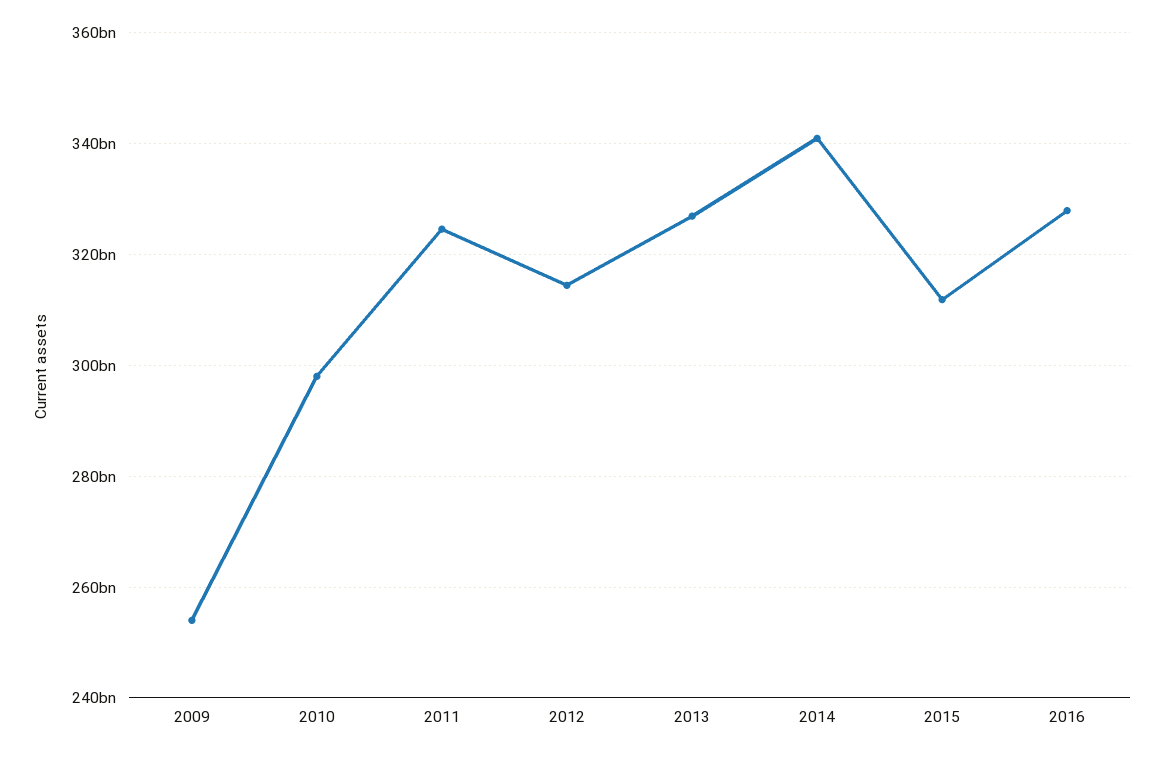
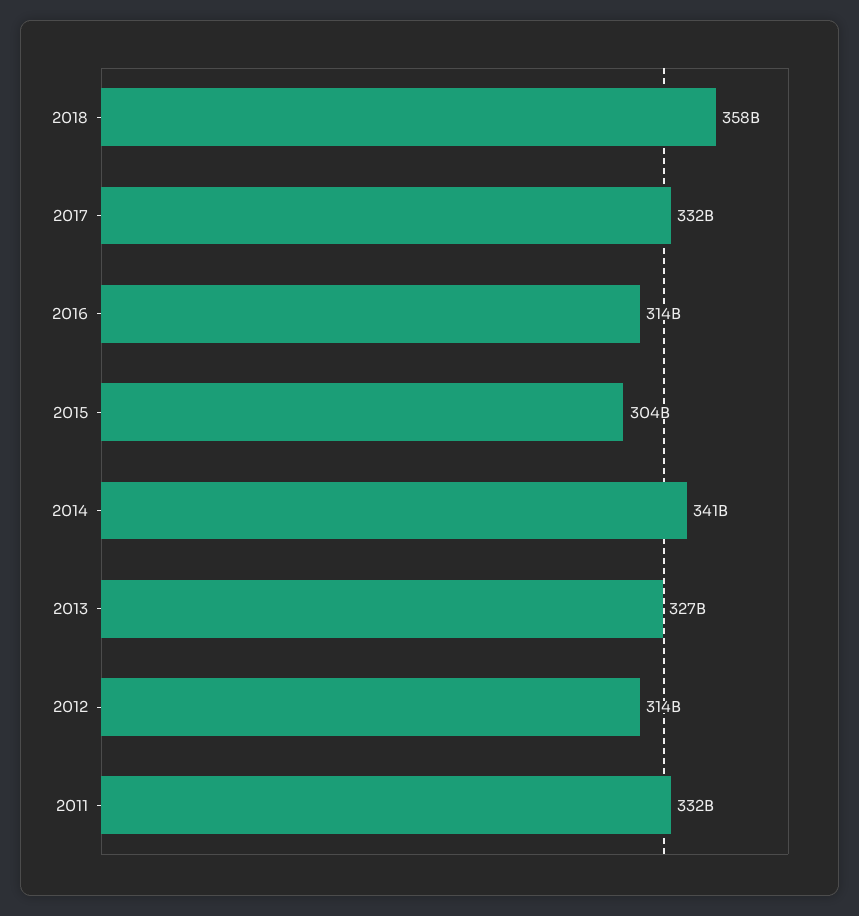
2009: 254000000000 -> none
2010: 298000000000 -> none
2011: 324000000000 -> 332000000000
2015: 312000000000 -> 304000000000
2016: 328000000000 -> 314000000000
2018: none -> 358000000000
2017: none -> 332000000000

